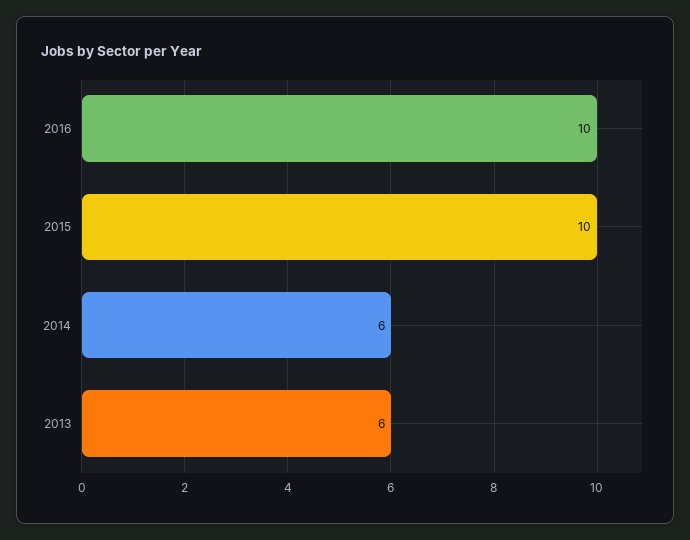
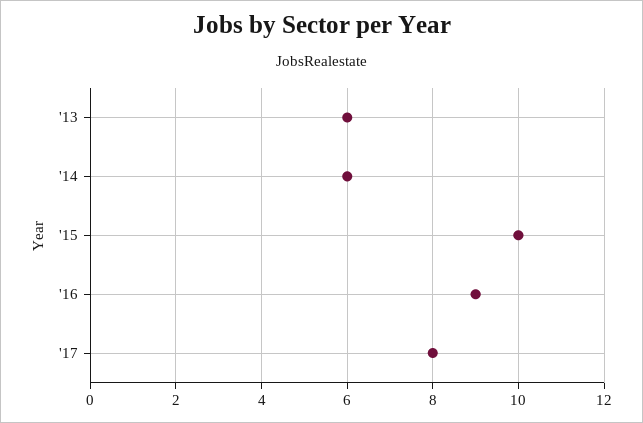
2016: 10 -> 9
'17: none -> 8

